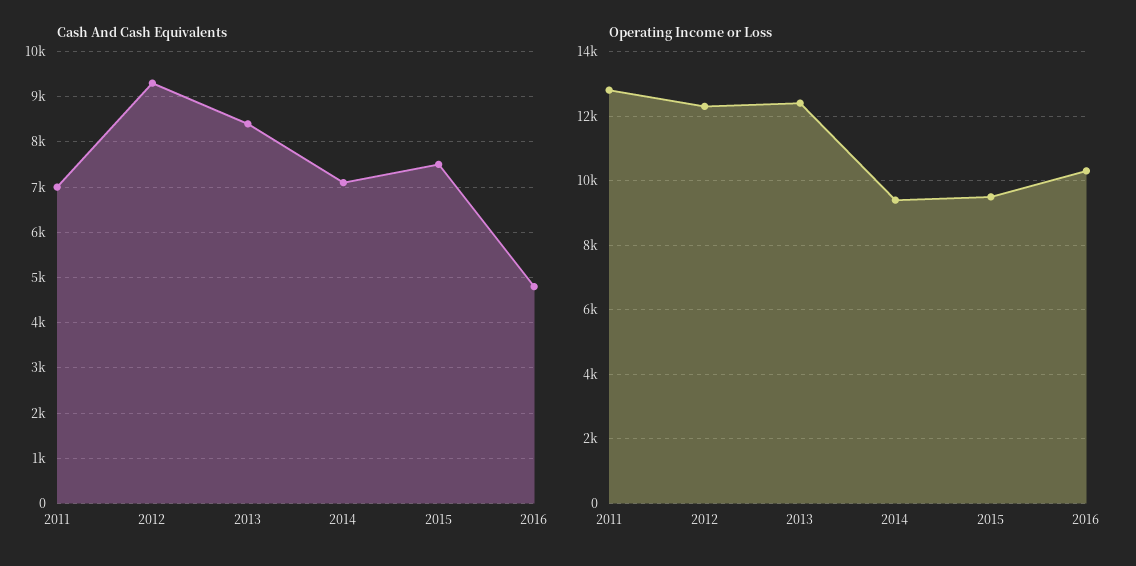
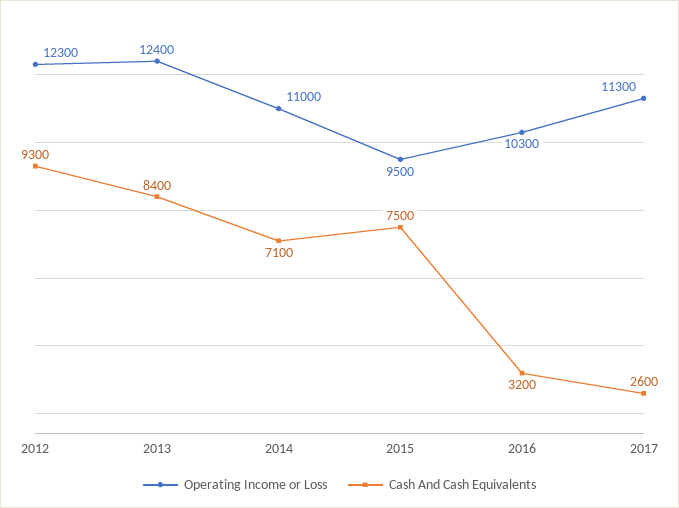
Cash And Cash Equivalents, 2011: 7000 -> none
Cash And Cash Equivalents, 2016: 4800 -> 3200
Operating Income or Loss, 2011: 12800 -> none
Operating Income or Loss, 2014: 9400 -> 11000
Operating Income or Loss, 2017: none -> 11300
Cash And Cash Equivalents, 2017: none -> 2600

